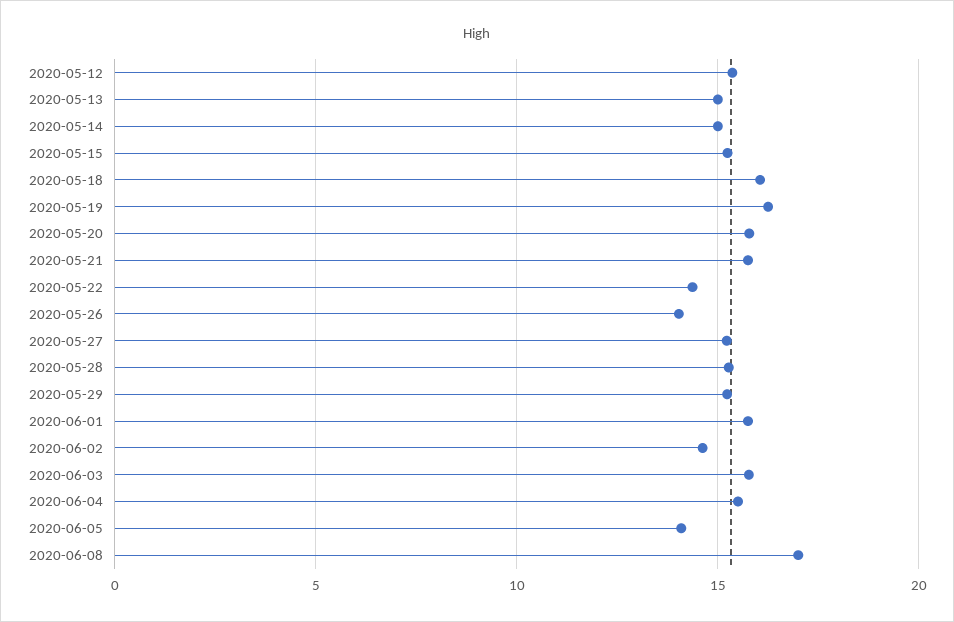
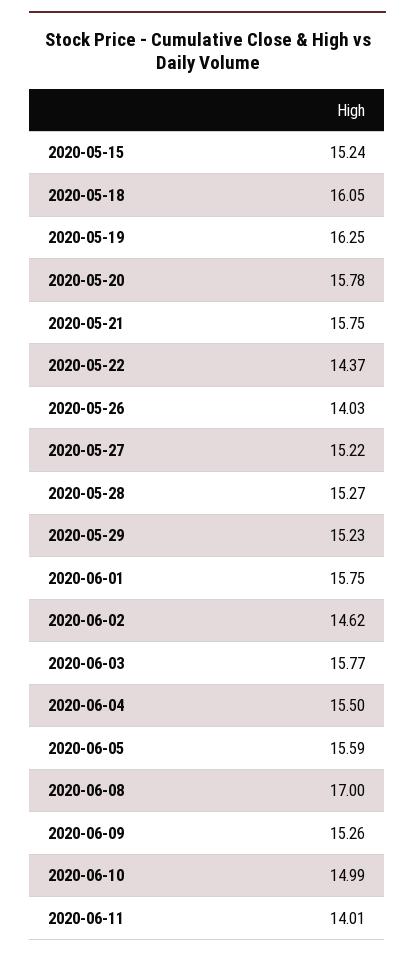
2020-05-12: 15.5 -> none
2020-05-13: 15 -> none
2020-05-14: 15 -> none
2020-06-05: 14 -> 15.59
2020-06-09: none -> 15.26
2020-06-10: none -> 14.99
2020-06-11: none -> 14.01

